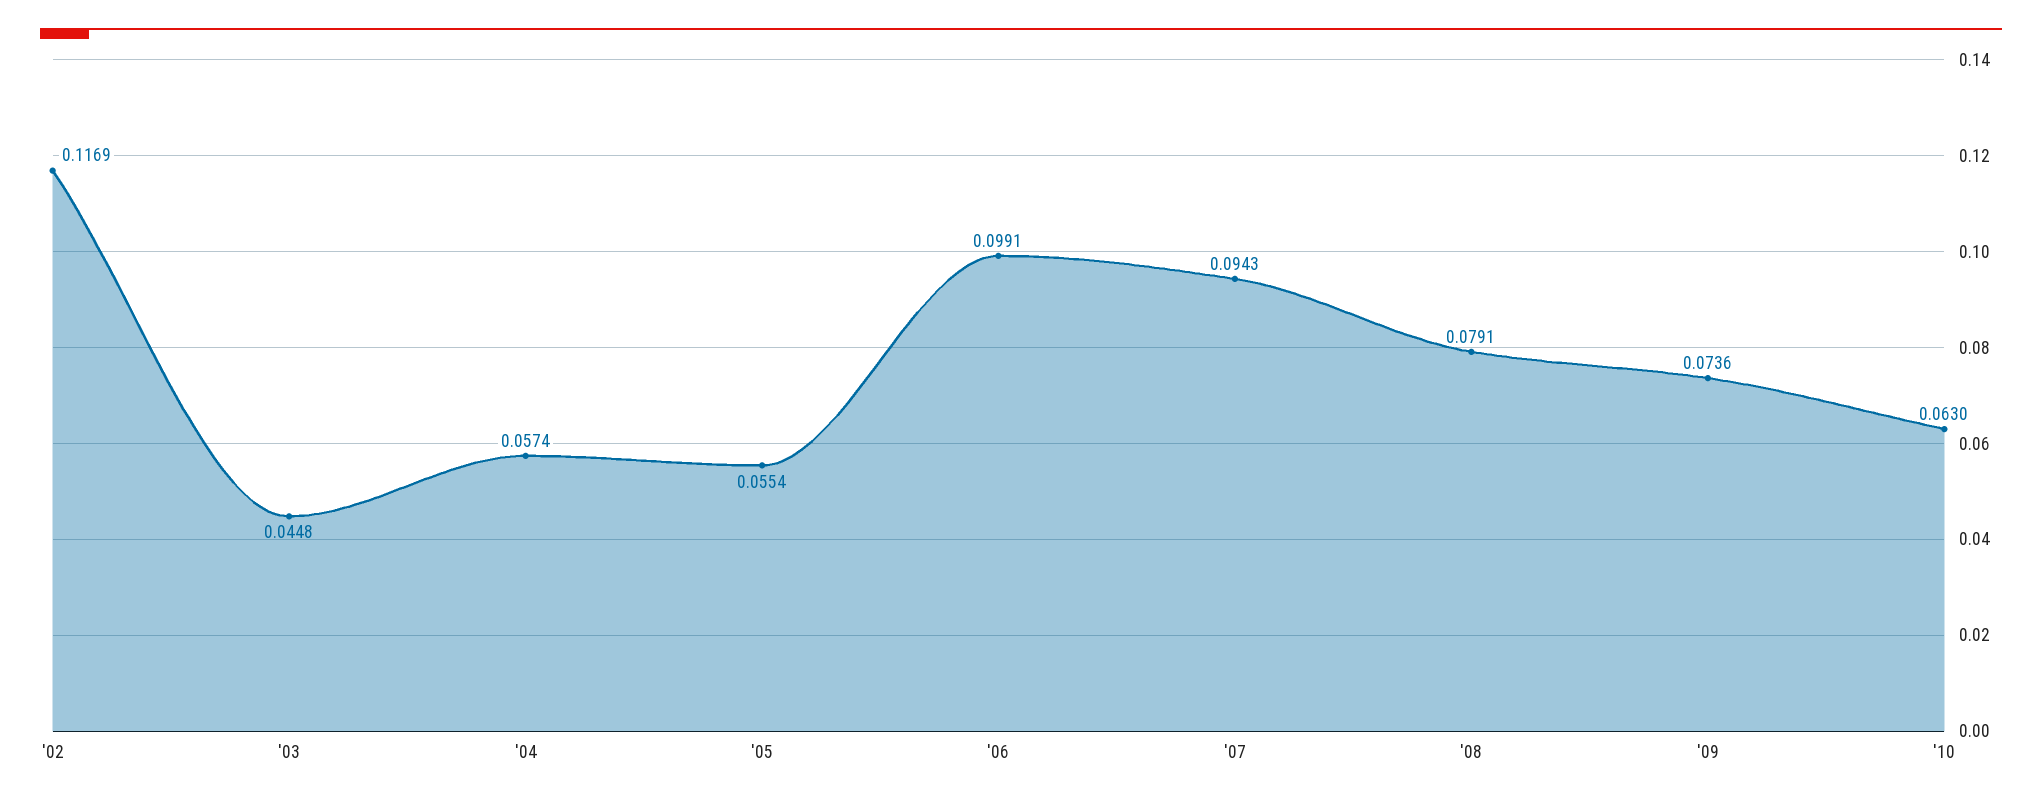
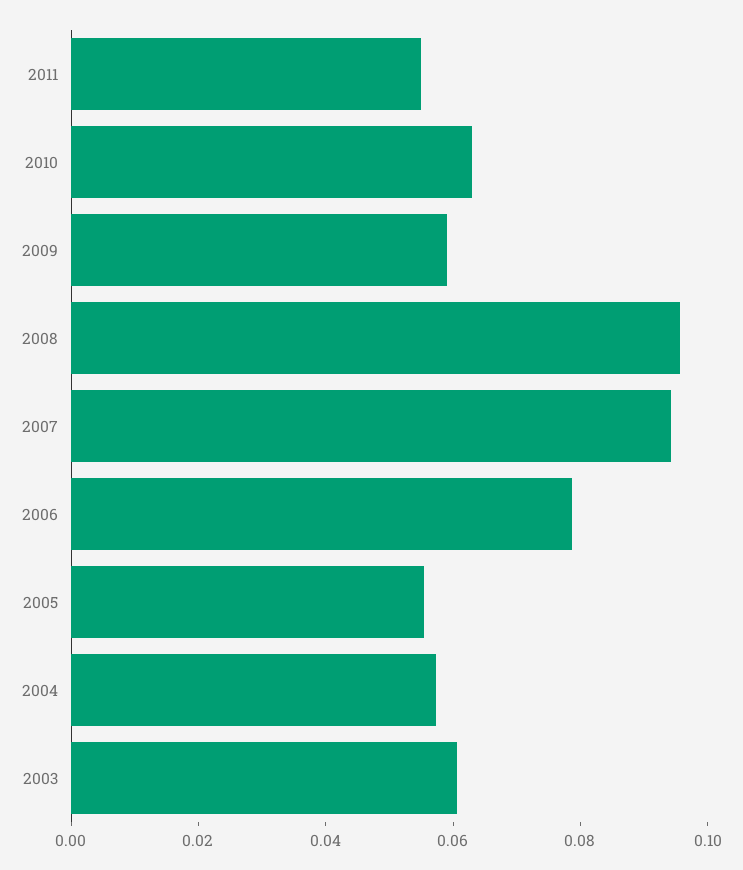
'02: 0.1169 -> none
'03: 0.0448 -> 0.06
'06: 0.0991 -> 0.08
'08: 0.0791 -> 0.095
'09: 0.0736 -> 0.06
2011: none -> 0.055

